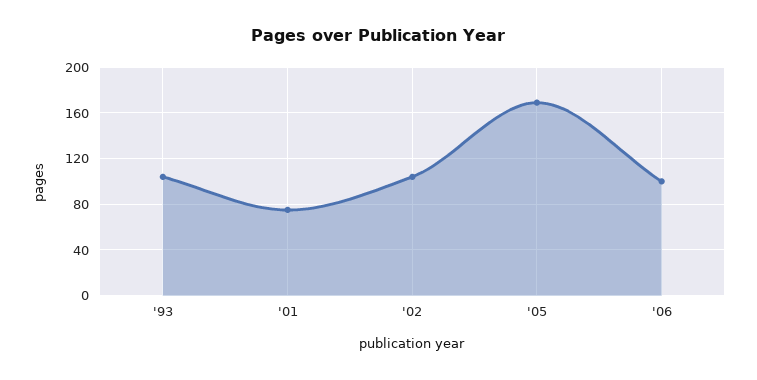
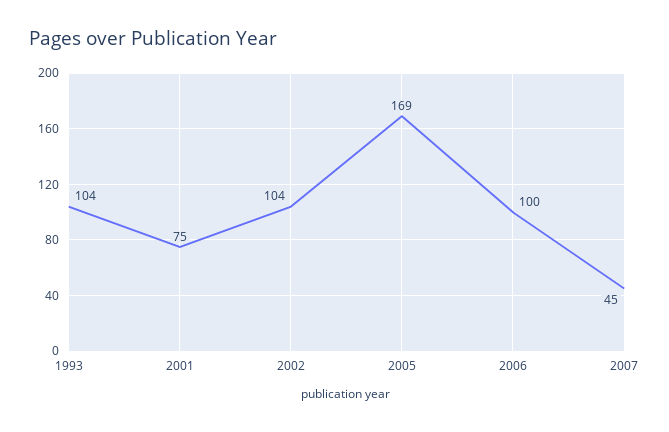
2007: none -> 45

